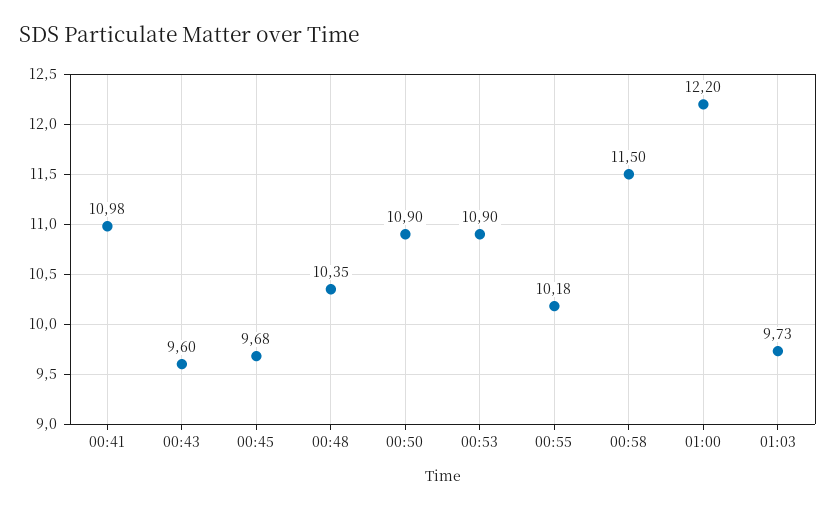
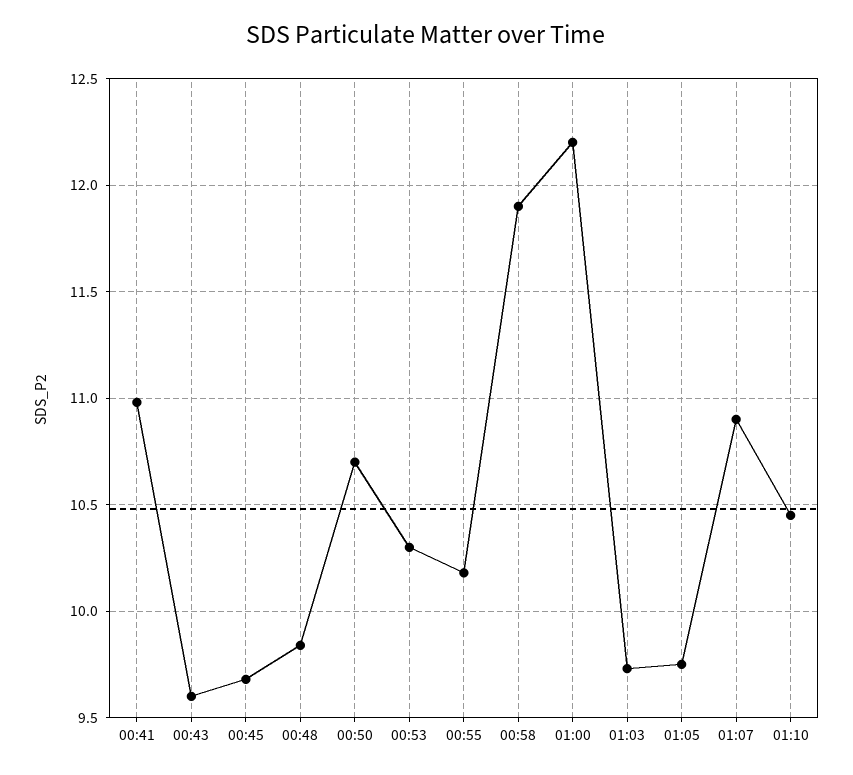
00:48: 10.35 -> 9.85
00:50: 10.9 -> 10.7
00:53: 10.9 -> 10.3
00:58: 11.5 -> 11.9
01:05: none -> 9.75
01:07: none -> 10.9
01:10: none -> 10.45

